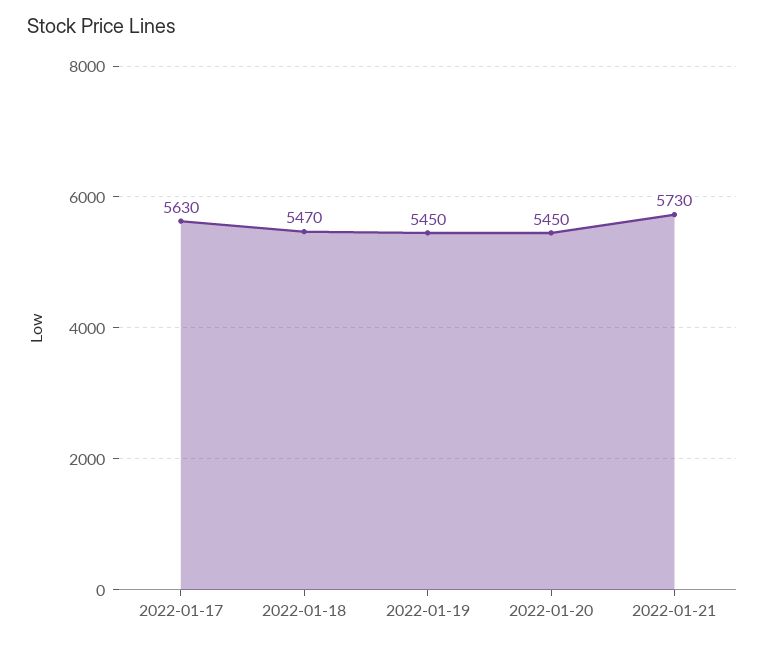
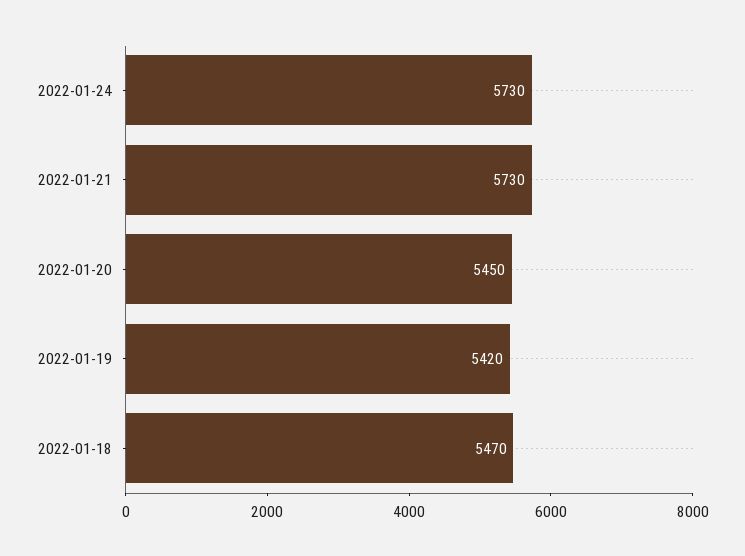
2022-01-17: 5630 -> none
2022-01-19: 5450 -> 5420
2022-01-24: none -> 5730

